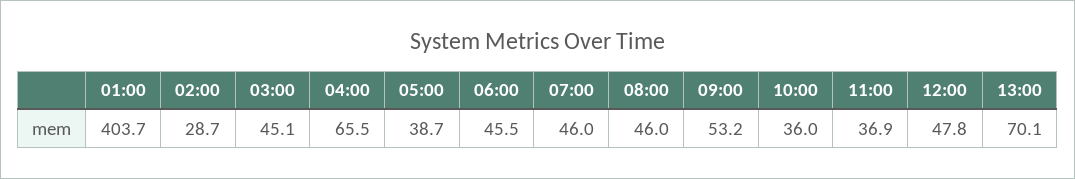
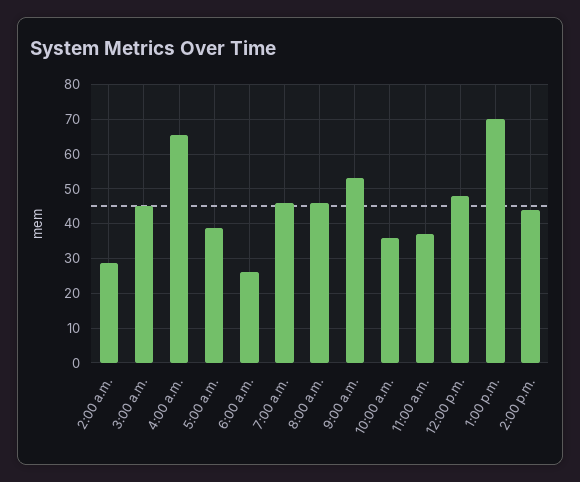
01:00: 403.7 -> none
06:00: 45.5 -> 26
2:00 p.m.: none -> 44

